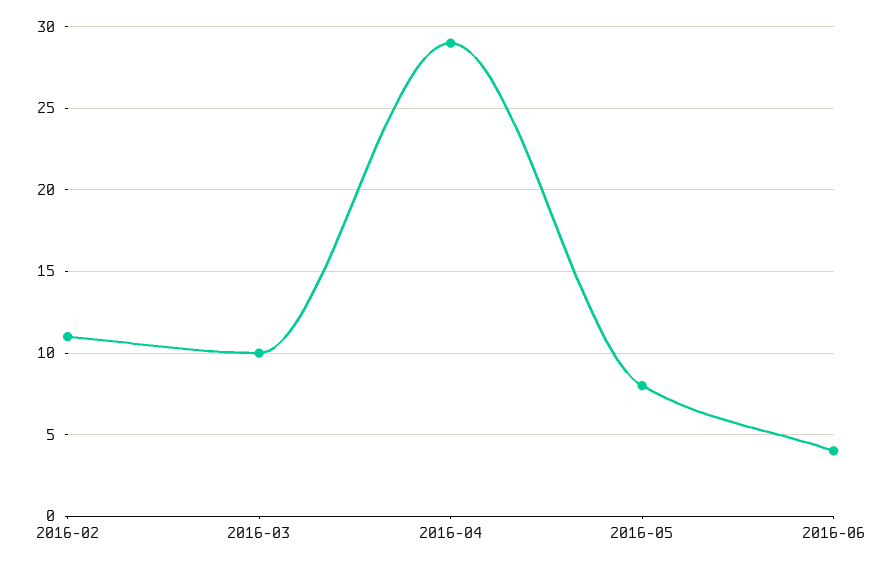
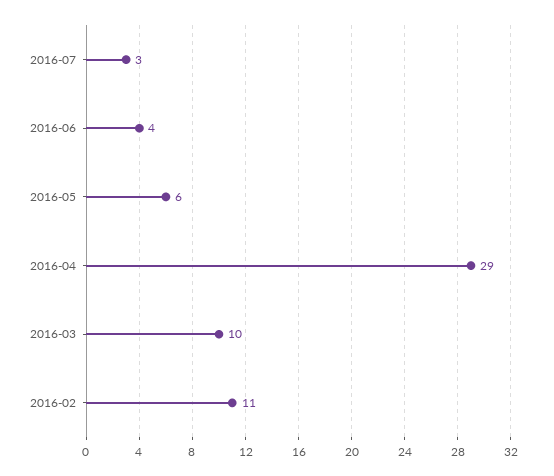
2016-05: 8 -> 6
2016-07: none -> 3

